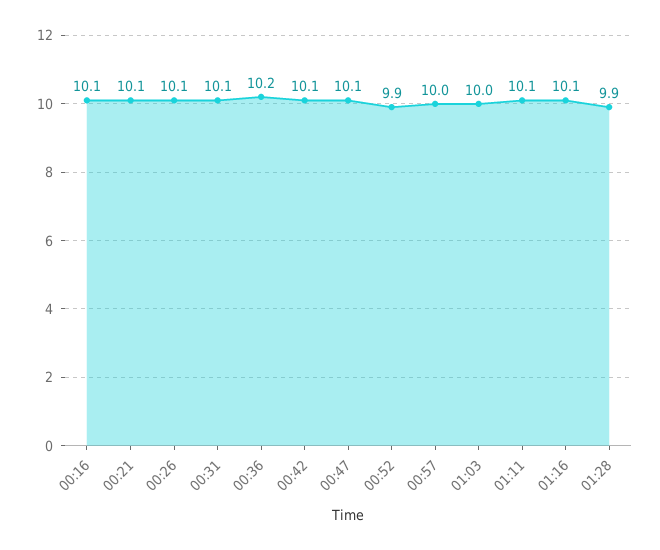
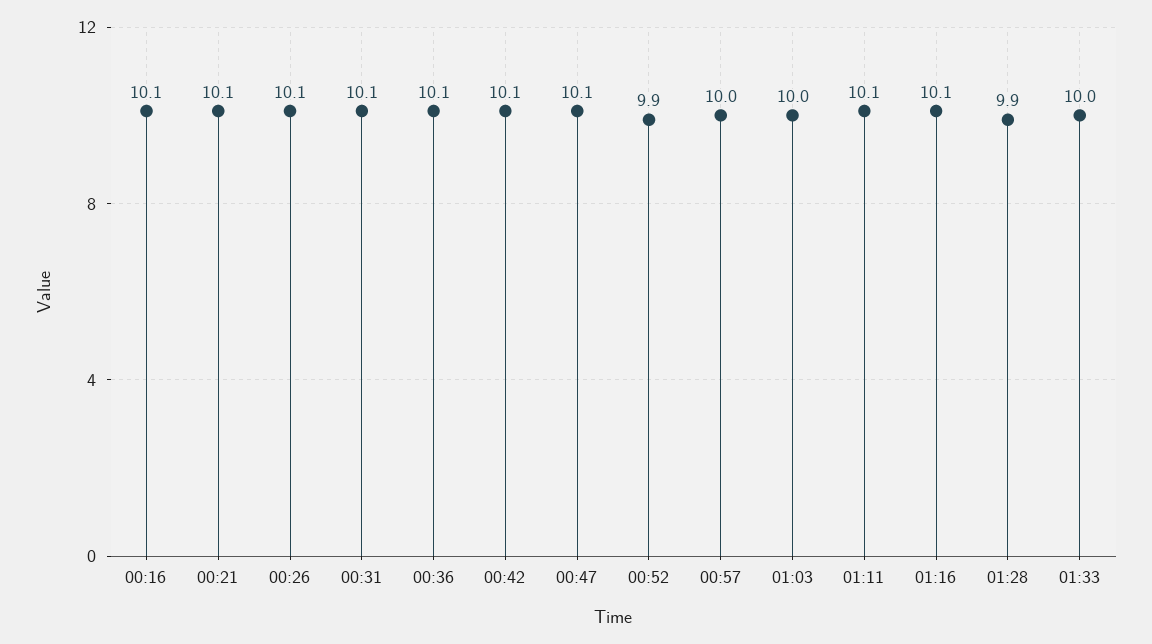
00:36: 10.2 -> 10.1
01:33: none -> 10

